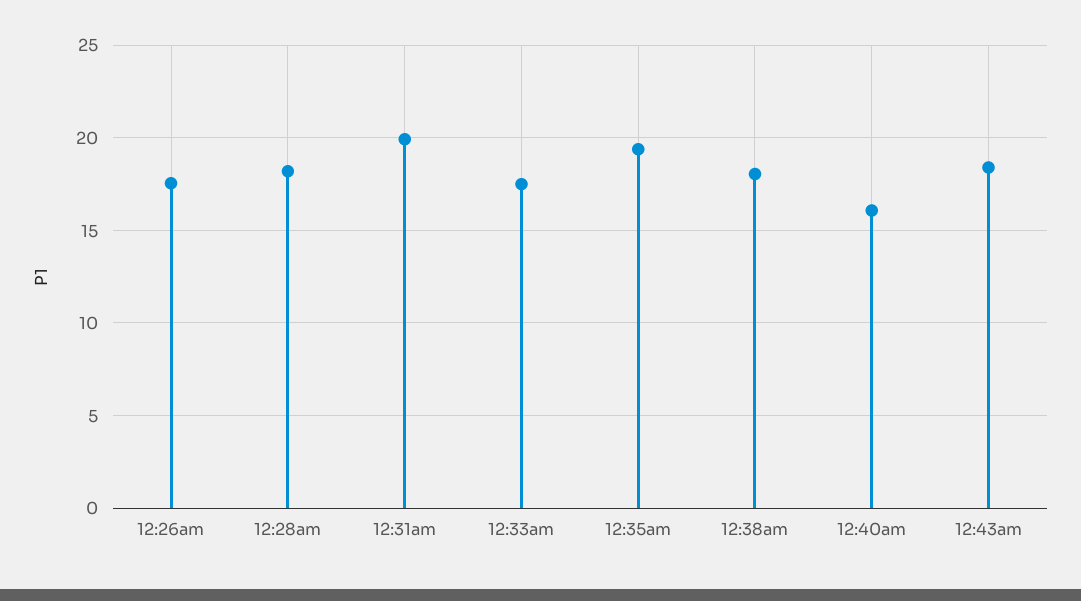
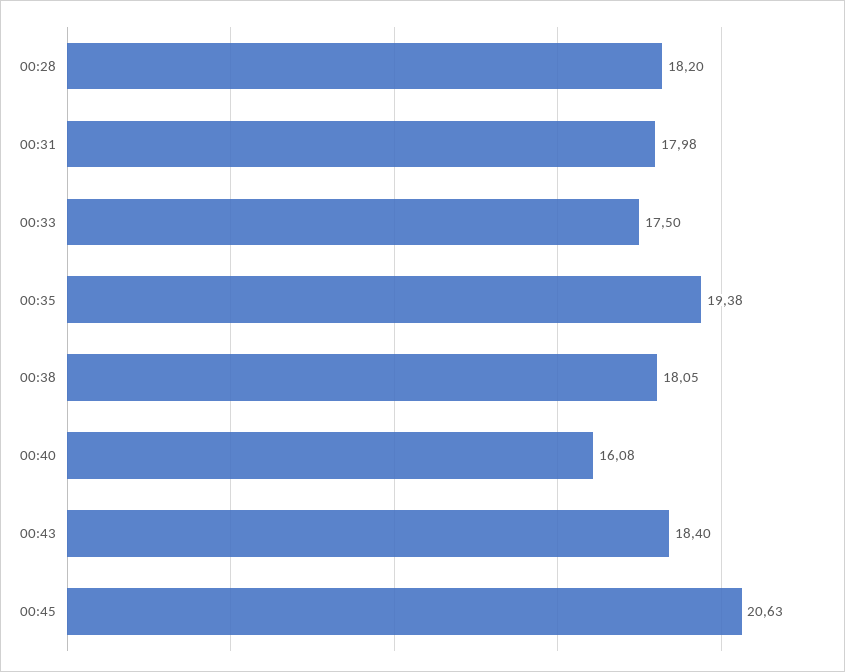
12:26am: 17.5 -> none
12:31am: 20 -> 17.98
00:45: none -> 20.63

